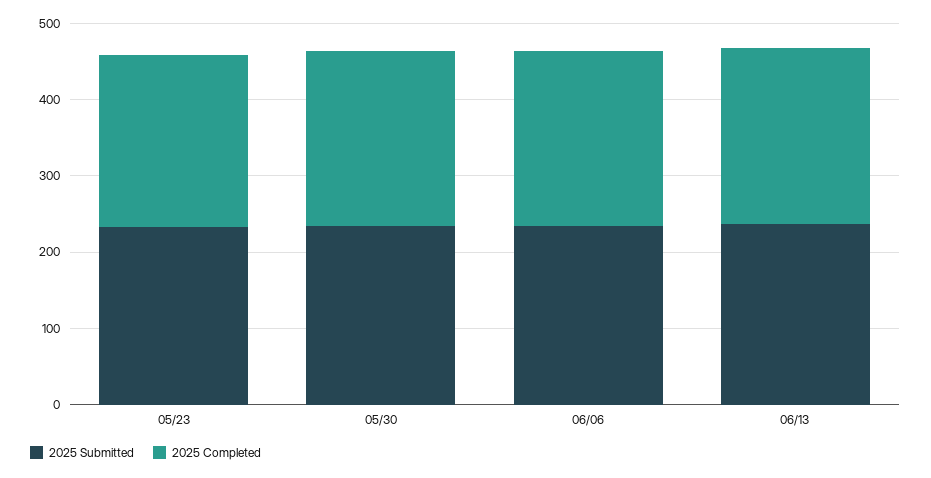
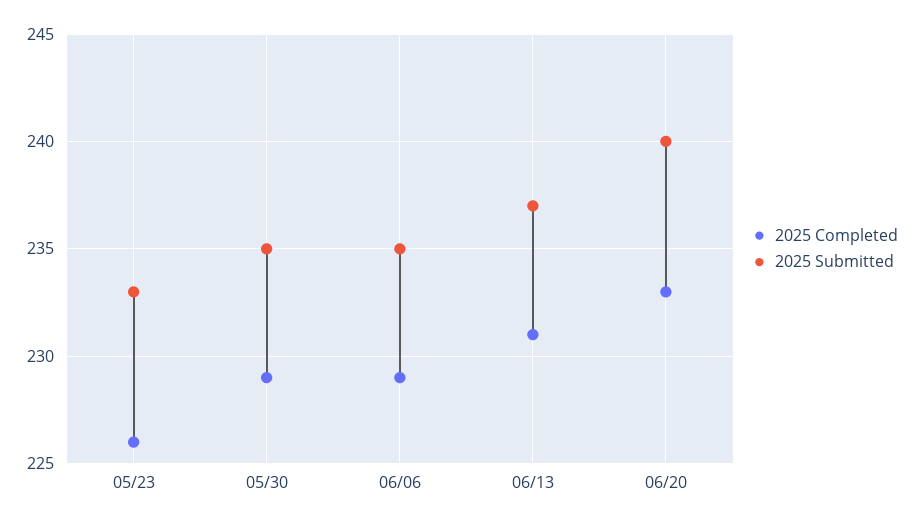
2025 Completed, 06/20: none -> 233
2025 Submitted, 06/20: none -> 240

